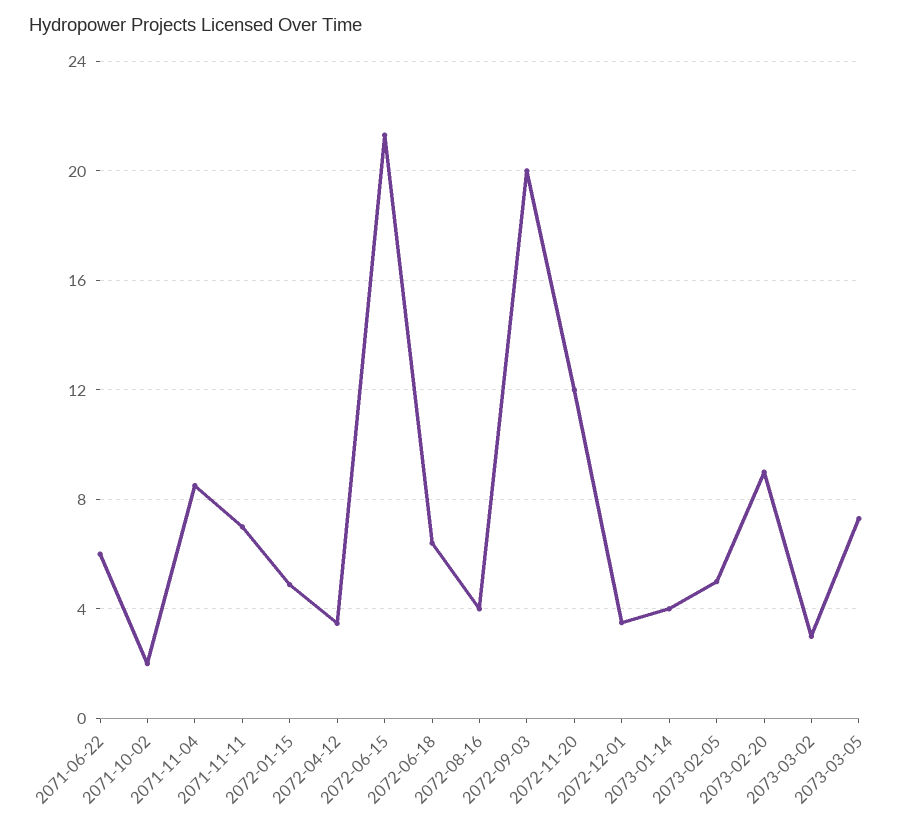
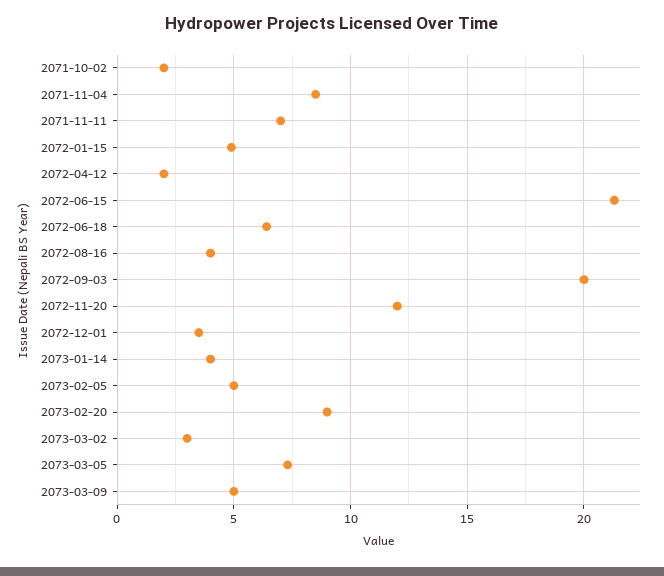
2071-06-22: 6 -> none
2072-04-12: 3.5 -> 2
2073-03-09: none -> 5

